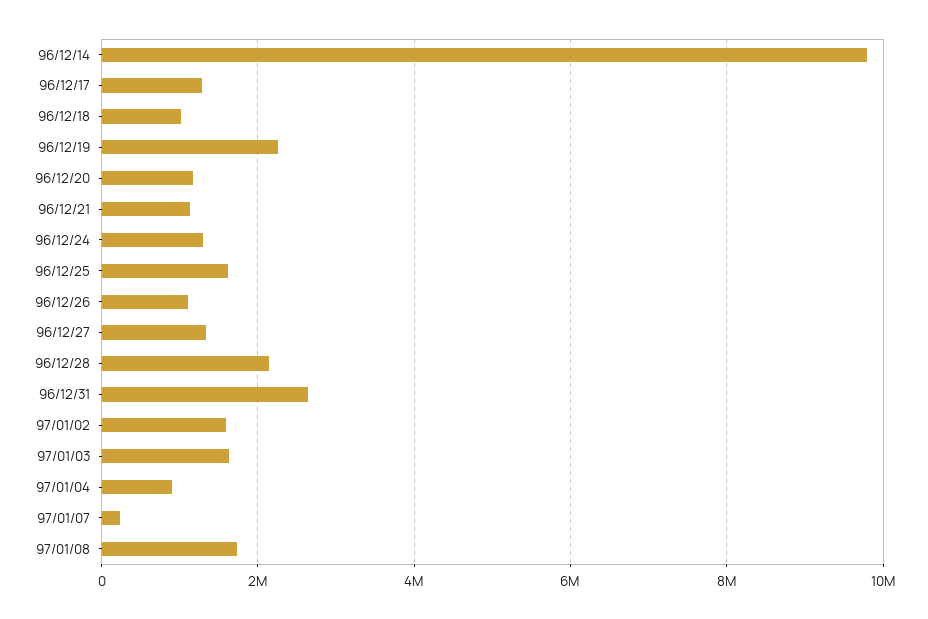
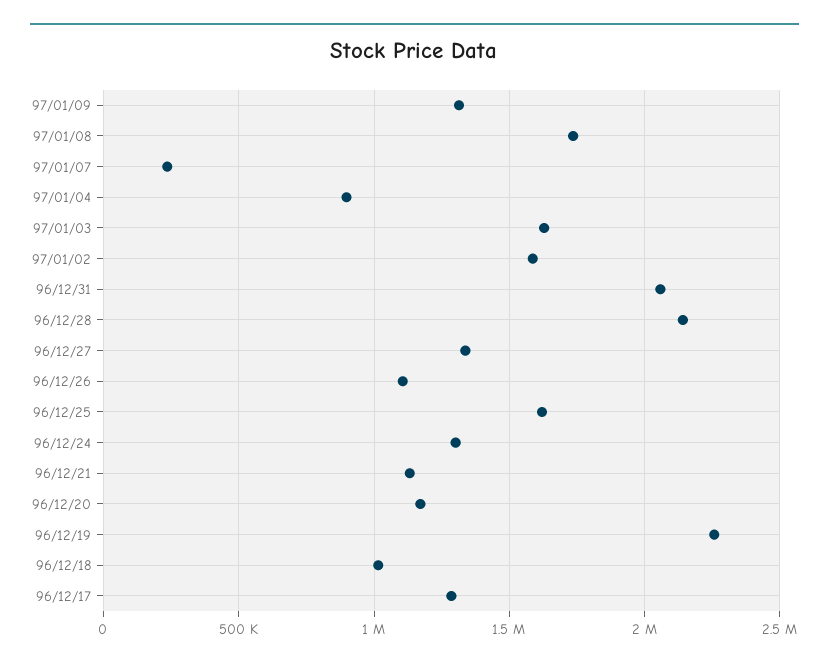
96/12/14: 9800000 -> none
96/12/31: 2600000 -> 2050000
97/01/09: none -> 1300000

